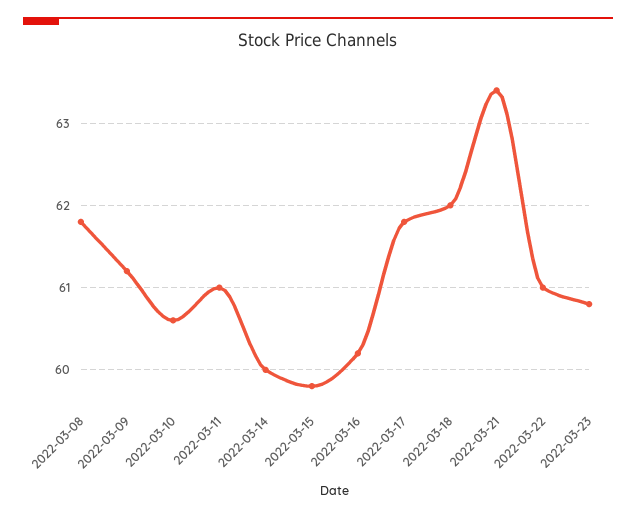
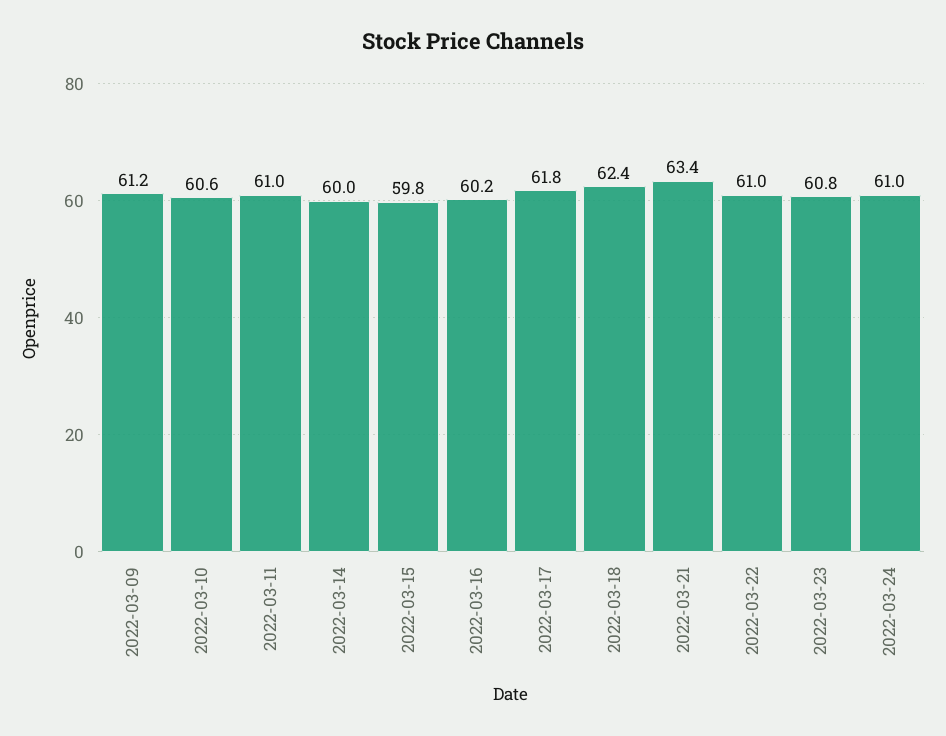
2022-03-08: 61.8 -> none
2022-03-18: 62 -> 62.4
2022-03-24: none -> 61

